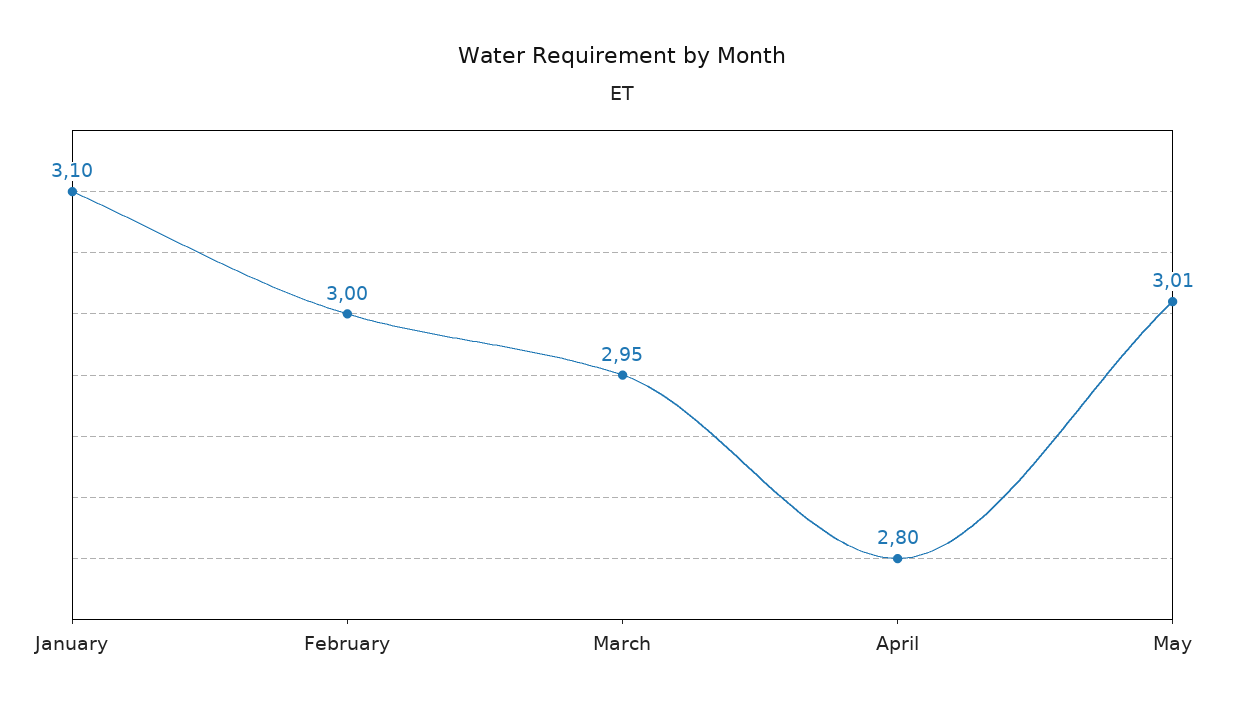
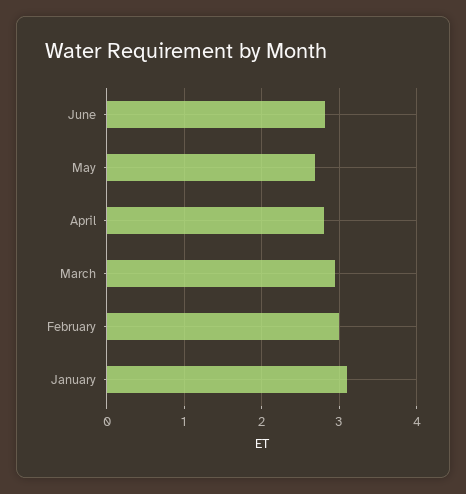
May: 3.01 -> 2.7
June: none -> 2.8

